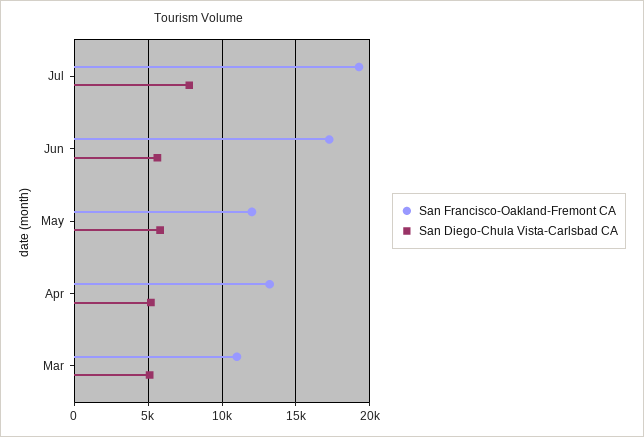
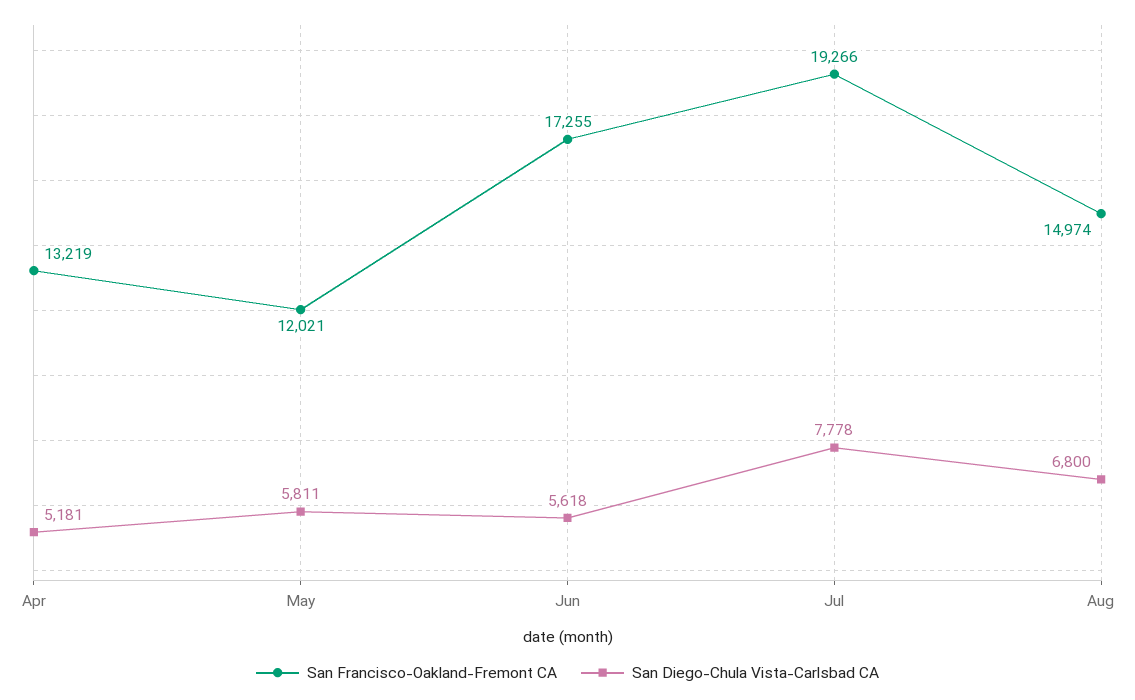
San Francisco-Oakland-Fremont CA, Mar: 11000 -> none
San Diego-Chula Vista-Carlsbad CA, Mar: 5000 -> none
San Francisco-Oakland-Fremont CA, Aug: none -> 14974
San Diego-Chula Vista-Carlsbad CA, Aug: none -> 6800

